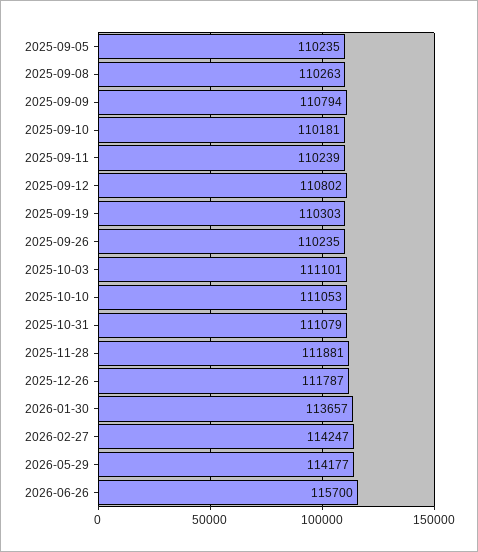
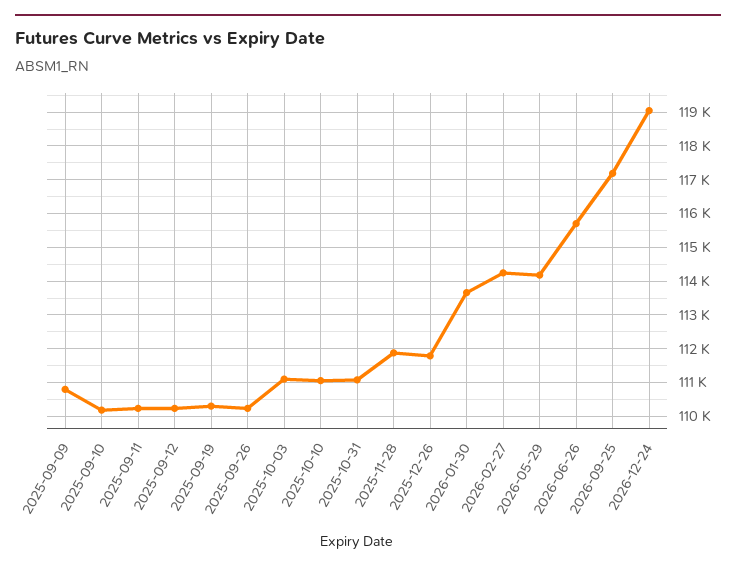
2025-09-05: 110235 -> none
2025-09-08: 110263 -> none
2025-09-12: 110802 -> 110200
2026-09-25: none -> 117200
2026-12-24: none -> 119000

